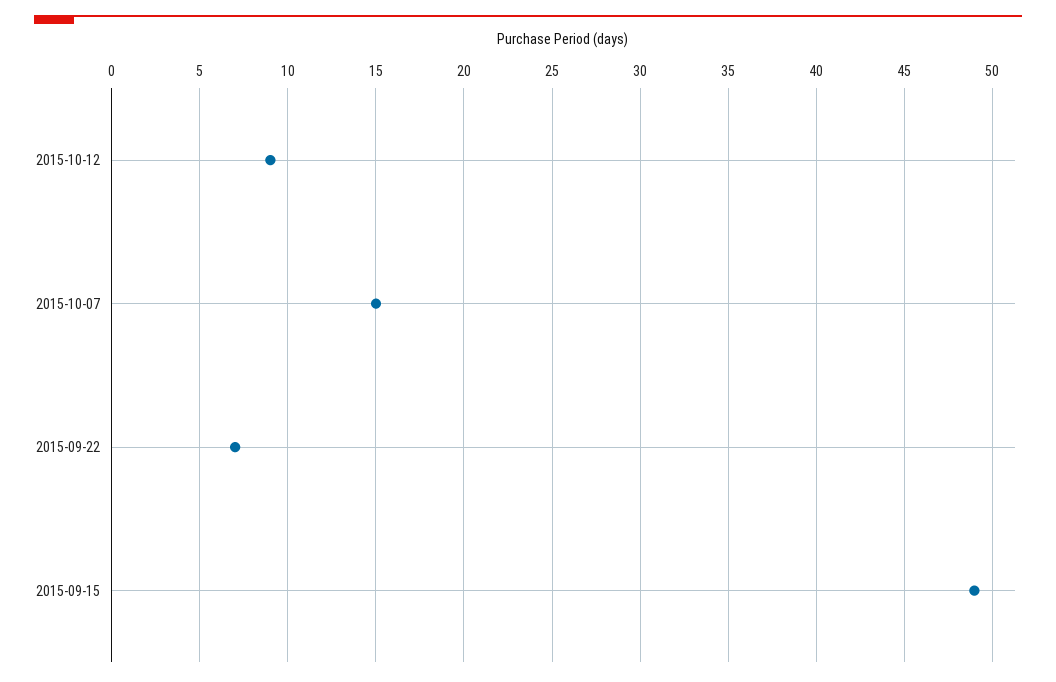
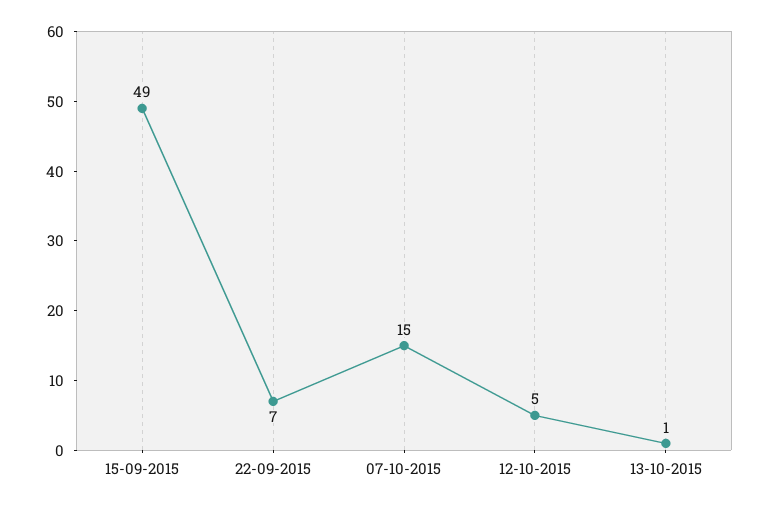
2015-10-12: 9 -> 5
13-10-2015: none -> 1

